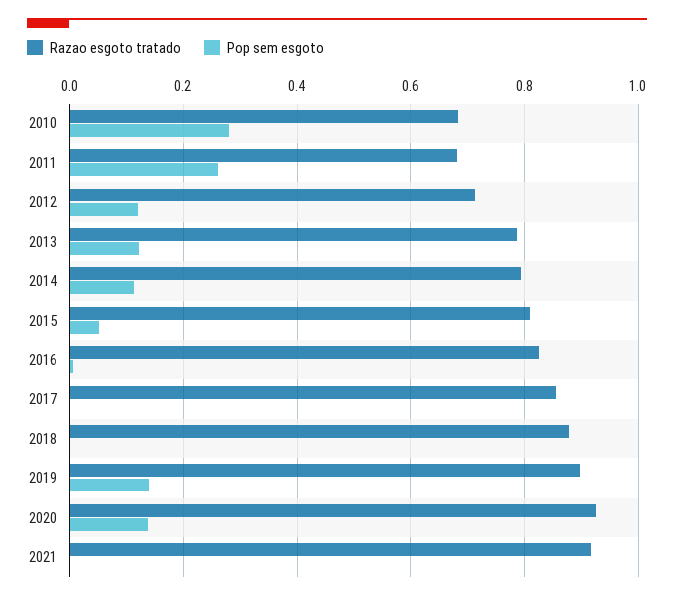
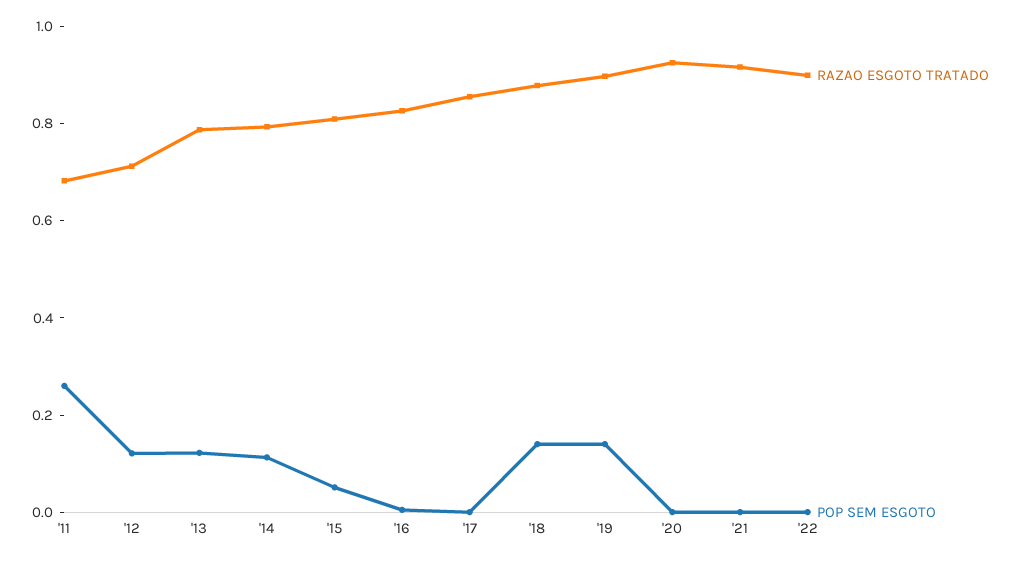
Razao esgoto tratado, 2010: 0.68 -> none
Pop sem esgoto, 2010: 0.28 -> none
Pop sem esgoto, 2018: 0 -> 0.15
Pop sem esgoto, 2020: 0.14 -> 0
Razao esgoto tratado, '22: none -> 0.9
Pop sem esgoto, '22: none -> 0

